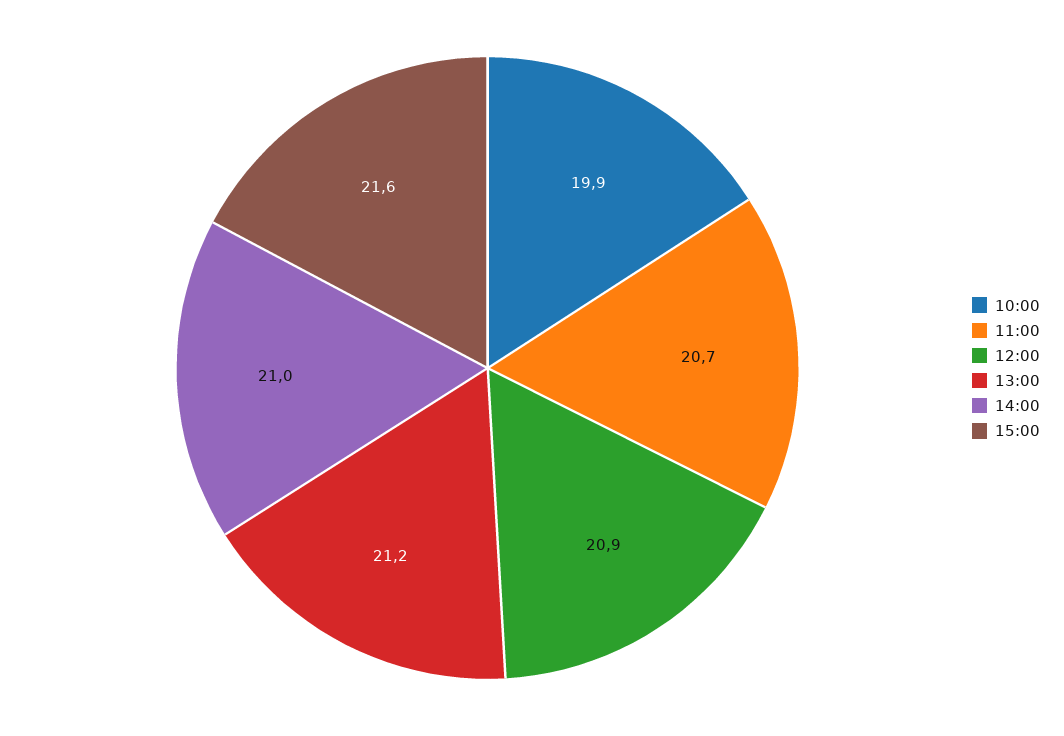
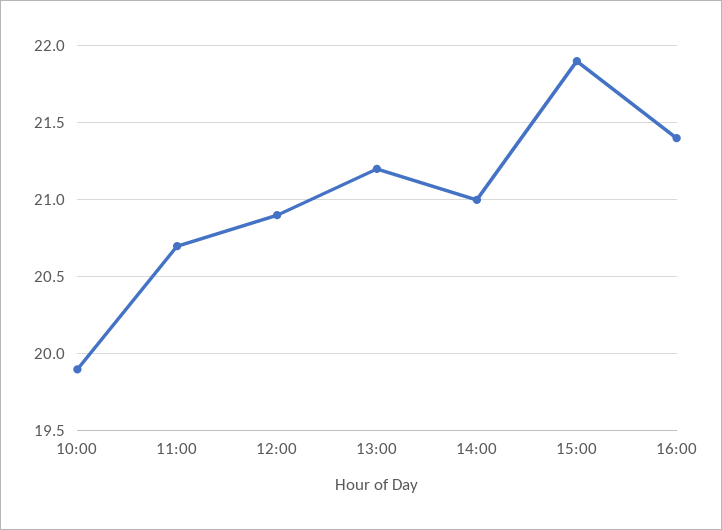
15:00: 21.6 -> 21.9
16:00: none -> 21.4

